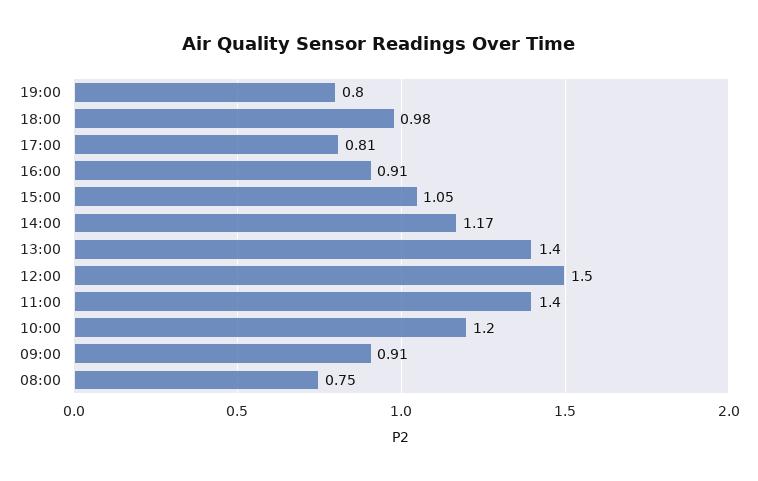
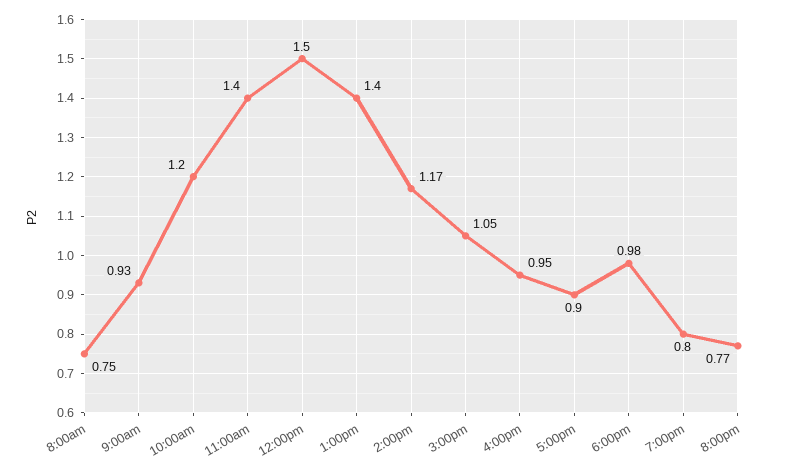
17:00: 0.81 -> 0.9
16:00: 0.91 -> 0.95
09:00: 0.91 -> 0.93
8:00pm: none -> 0.77

